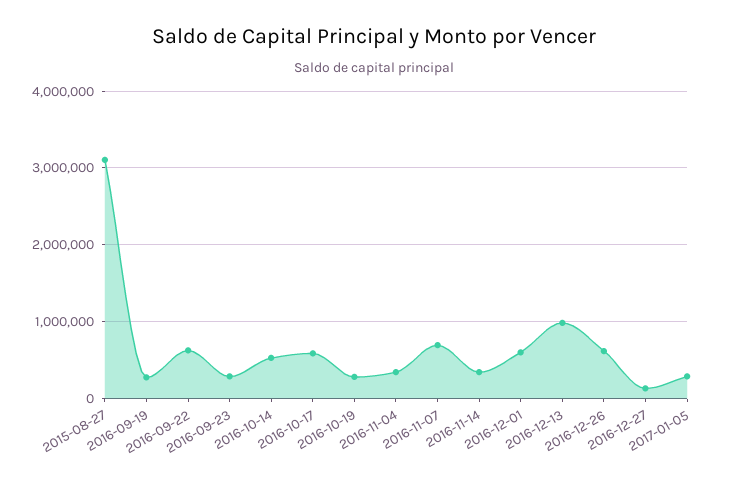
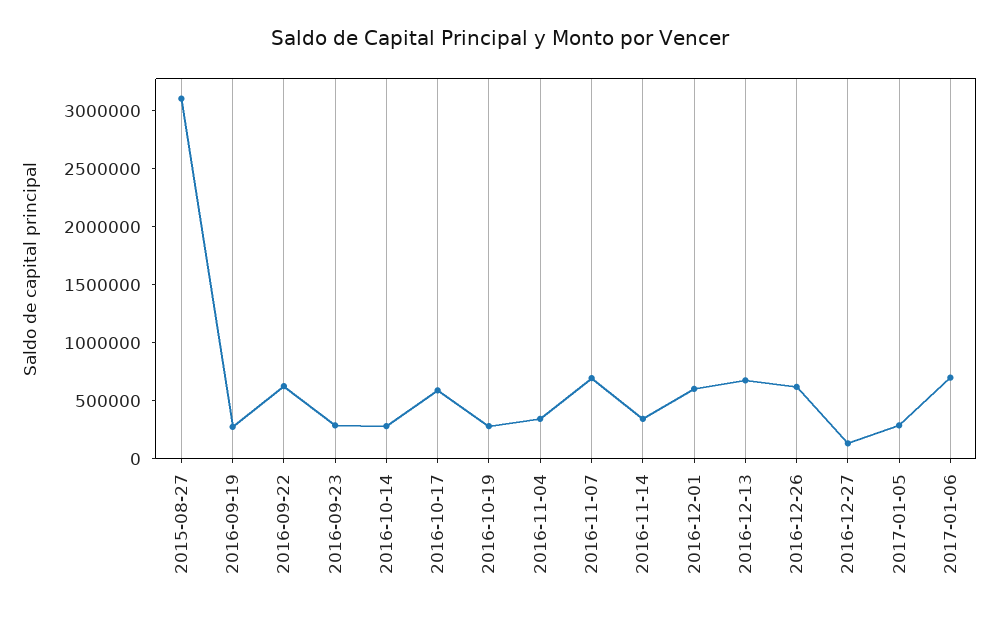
2016-10-14: 500000 -> 300000
2016-12-13: 1000000 -> 700000
2017-01-06: none -> 700000

